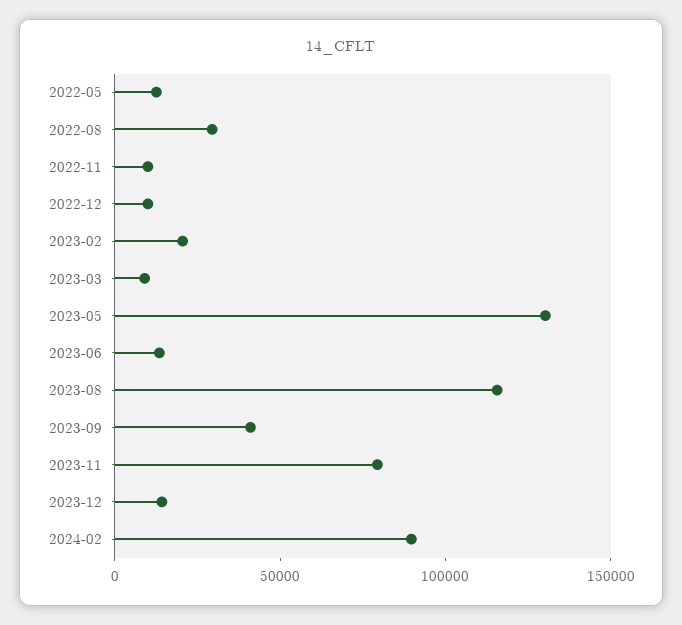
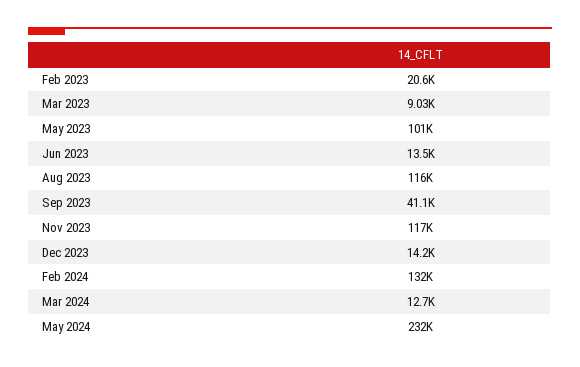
2022-05: 10000 -> none
2022-08: 30000 -> none
2022-11: 10000 -> none
2022-12: 10000 -> none
2023-05: 130000 -> 101000
2023-11: 80000 -> 117000
2024-02: 90000 -> 132000
Mar 2024: none -> 12700
May 2024: none -> 232000

